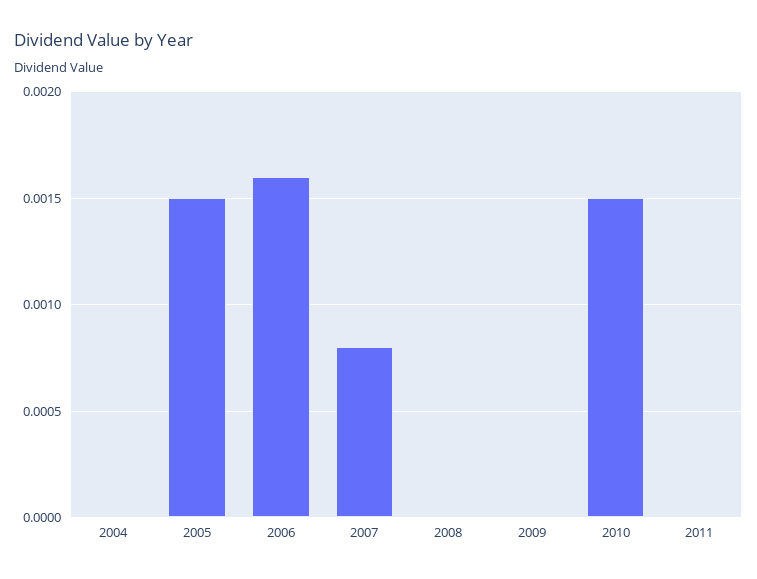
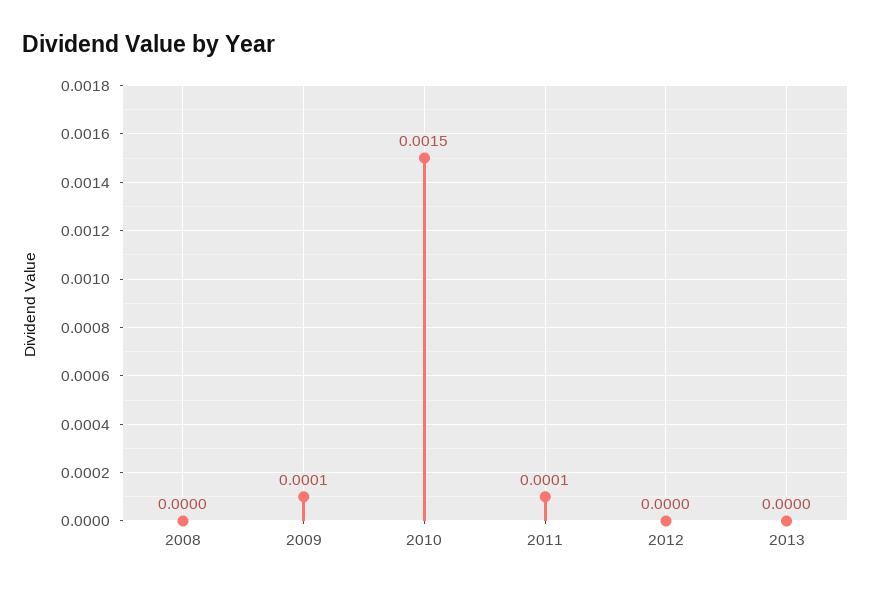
2004: 0 -> none
2005: 0.0015 -> none
2006: 0.0016 -> none
2007: 0.0008 -> none
2009: 0 -> 0.0001
2011: 0 -> 0.0001
2012: none -> 0
2013: none -> 0

